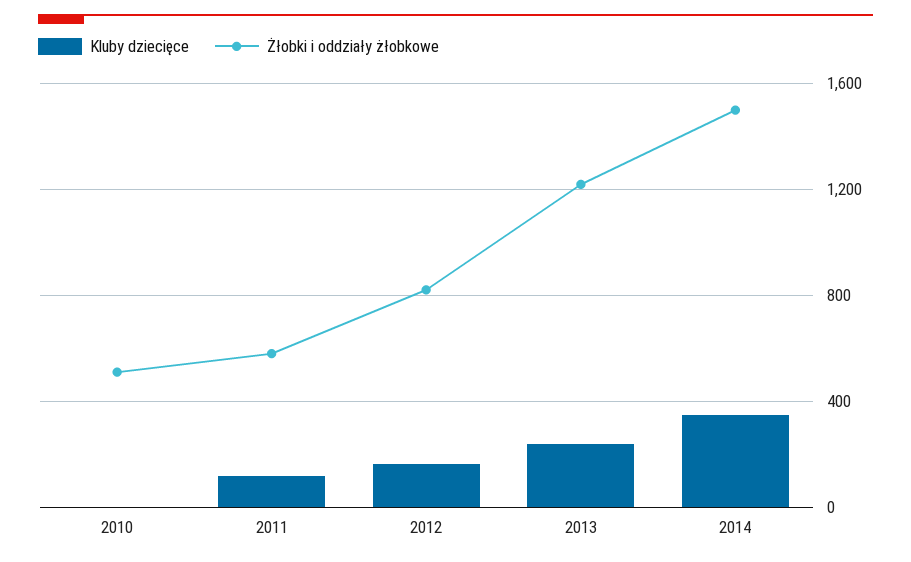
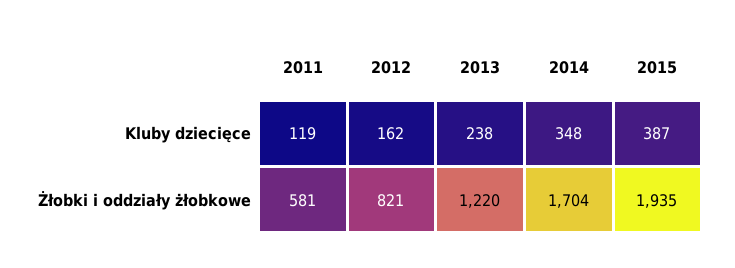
Kluby dziecięce, 2010: 0 -> none
Żłobki i oddziały żłobkowe, 2010: 500 -> none
Żłobki i oddziały żłobkowe, 2014: 1500 -> 1704
Kluby dziecięce, 2015: none -> 387
Żłobki i oddziały żłobkowe, 2015: none -> 1935

